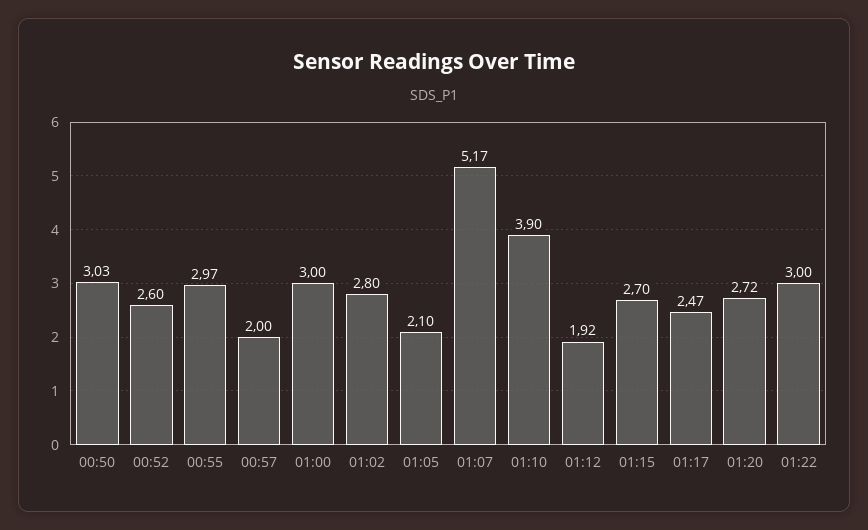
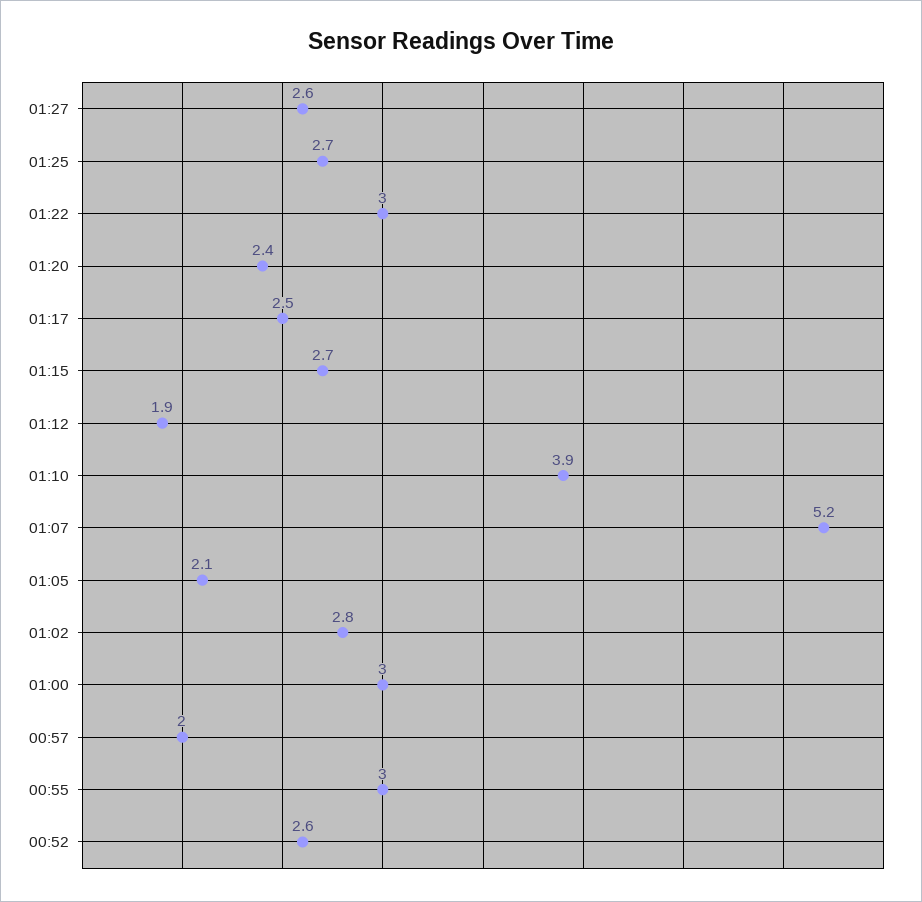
00:50: 3.03 -> none
01:20: 2.72 -> 2.4
01:27: none -> 2.6
01:25: none -> 2.7

